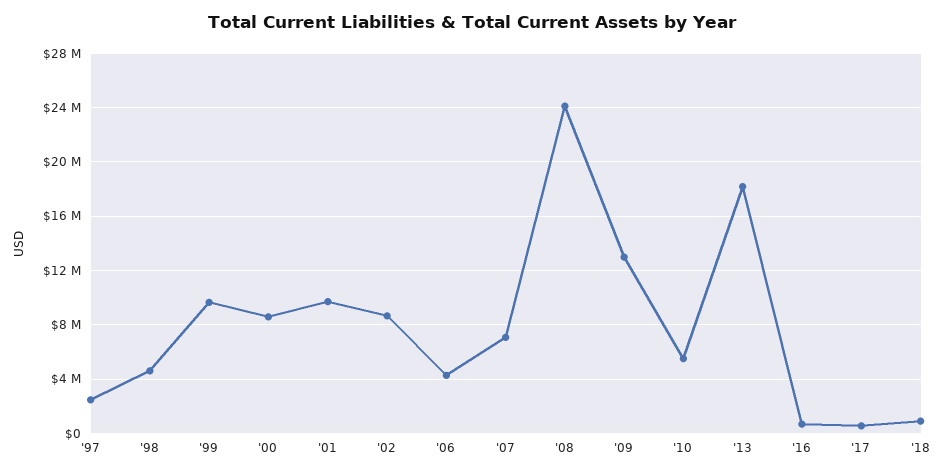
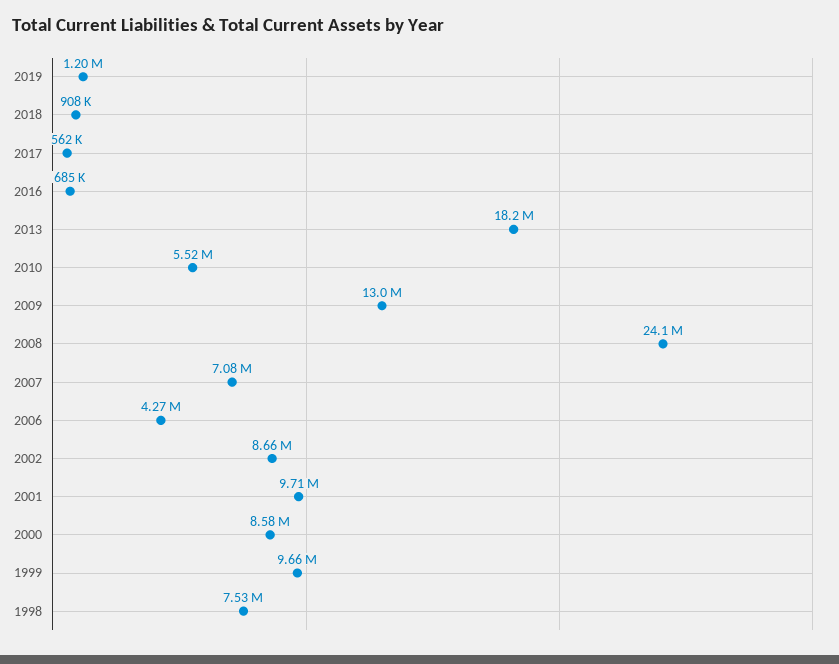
'97: 2500000 -> none
'98: 4500000 -> 7530000
2019: none -> 1200000

